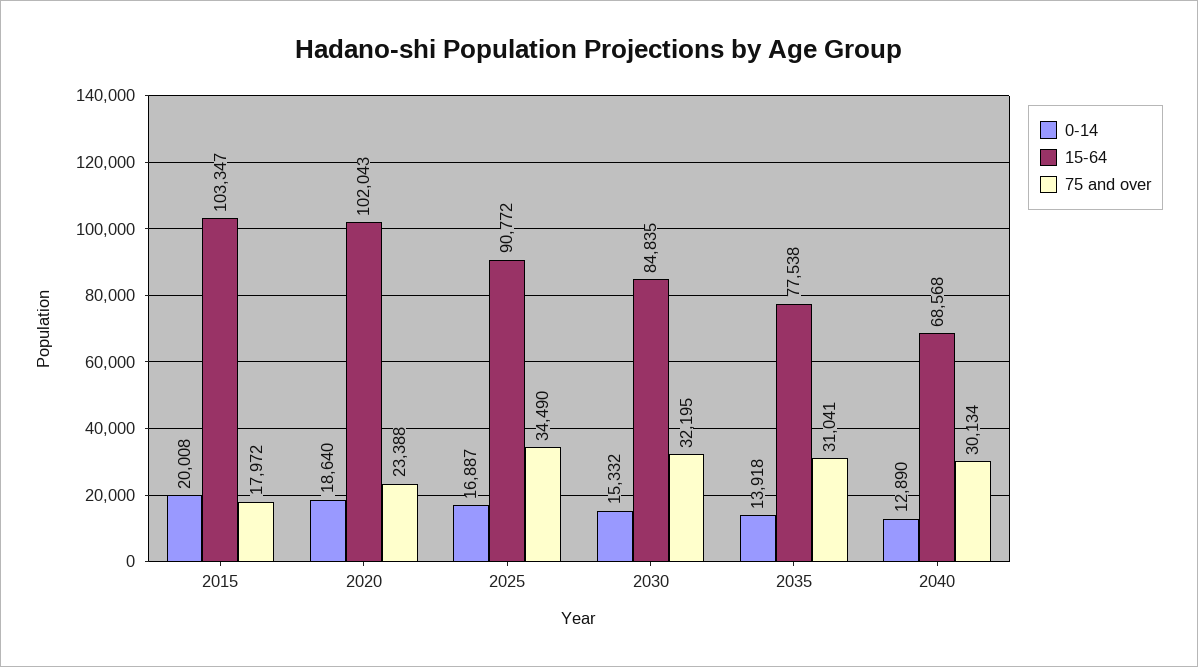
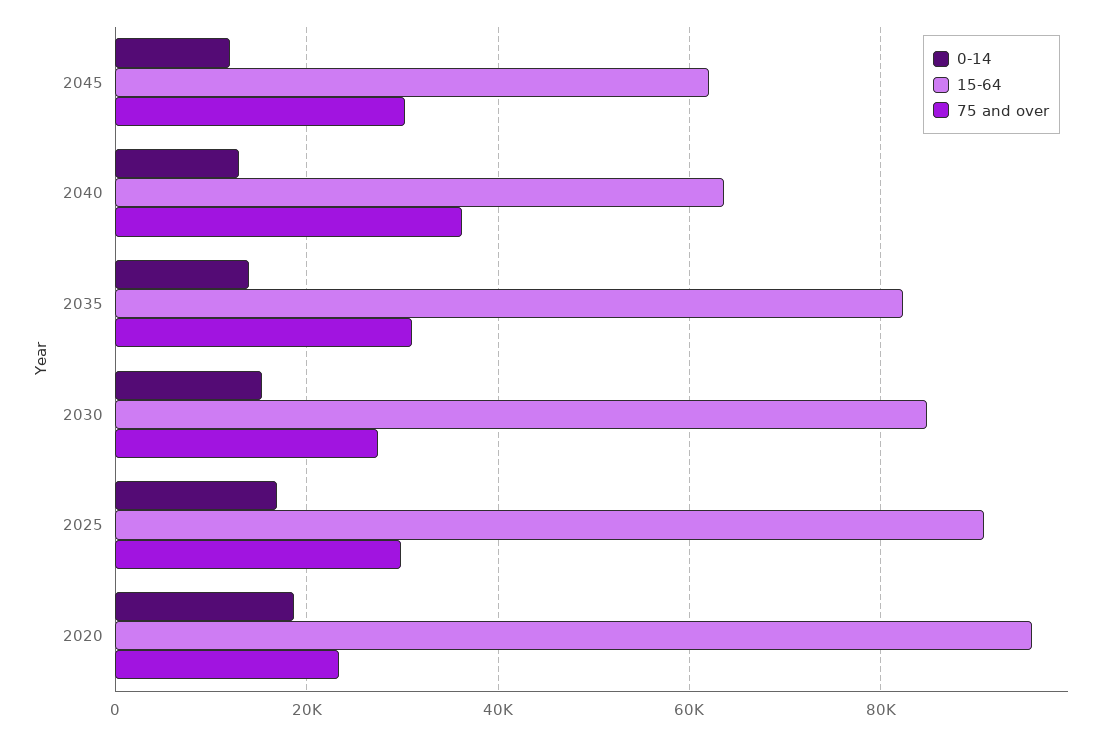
0-14, 2015: 20008 -> none
15-64, 2015: 103347 -> none
75 and over, 2015: 17972 -> none
15-64, 2020: 102043 -> 96000
75 and over, 2025: 34490 -> 30000
75 and over, 2030: 32195 -> 28000
15-64, 2035: 77538 -> 82000
15-64, 2040: 68568 -> 64000
75 and over, 2040: 30134 -> 36000
0-14, 2045: none -> 12000
15-64, 2045: none -> 62000
75 and over, 2045: none -> 30000

